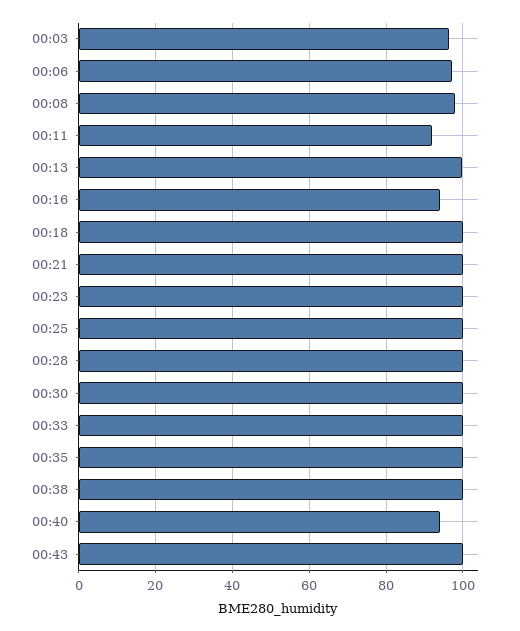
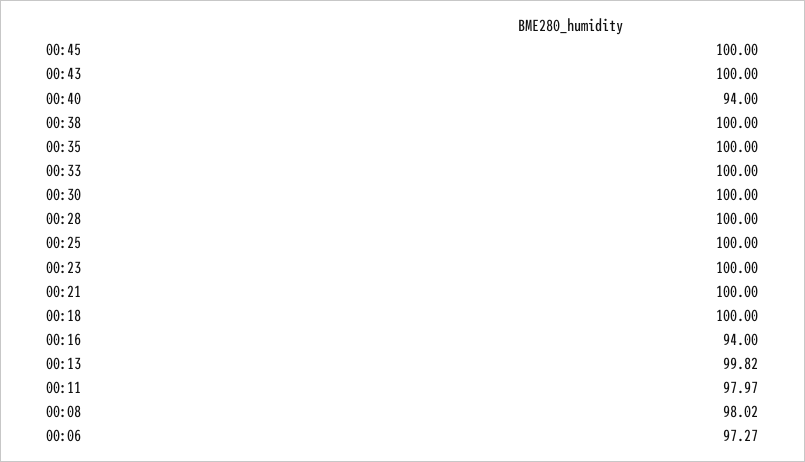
00:03: 96 -> none
00:11: 92 -> 97.97
00:45: none -> 100

